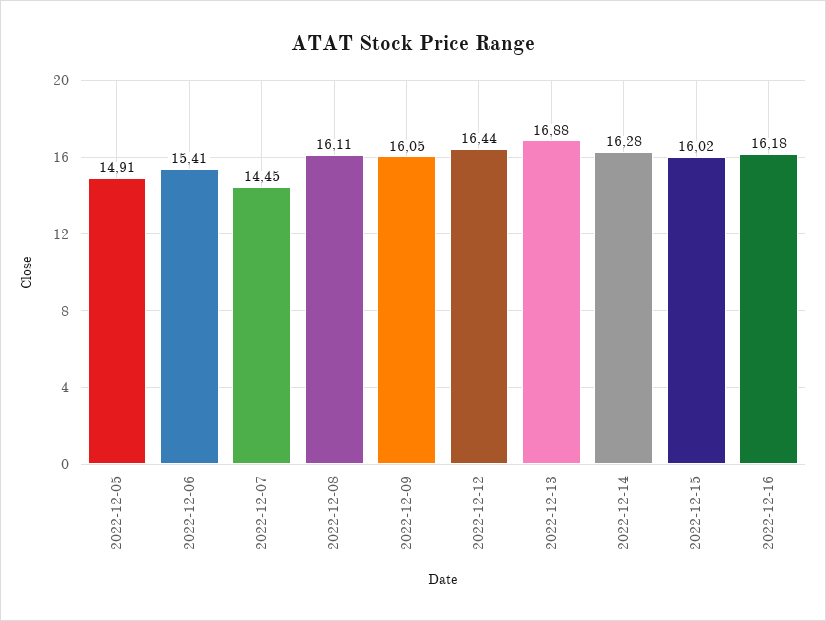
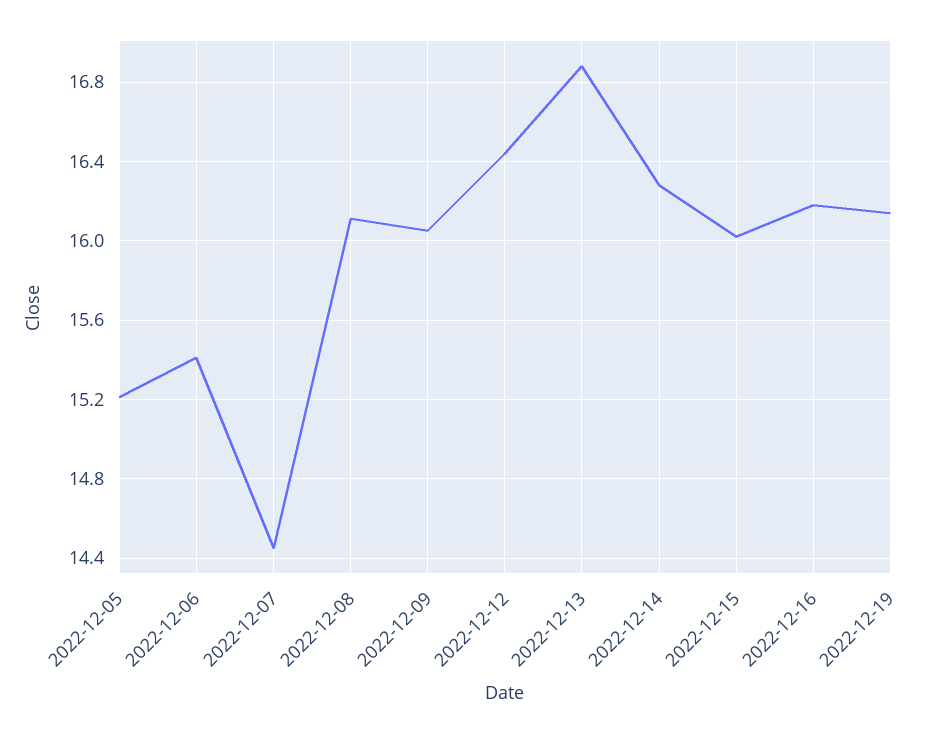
2022-12-05: 14.91 -> 15.2
2022-12-19: none -> 16.15

